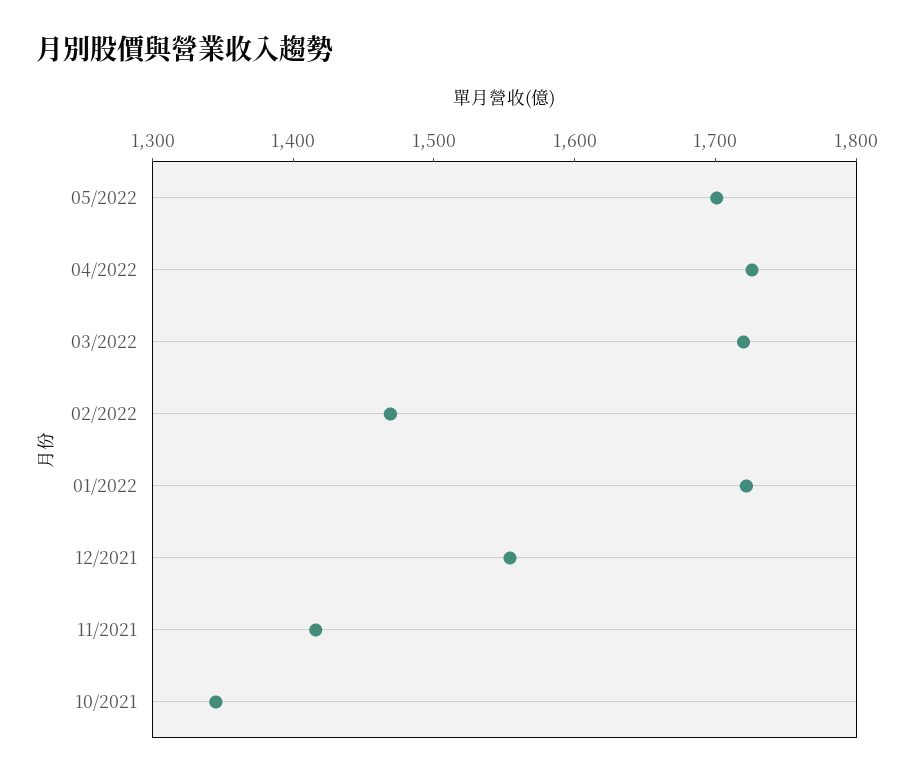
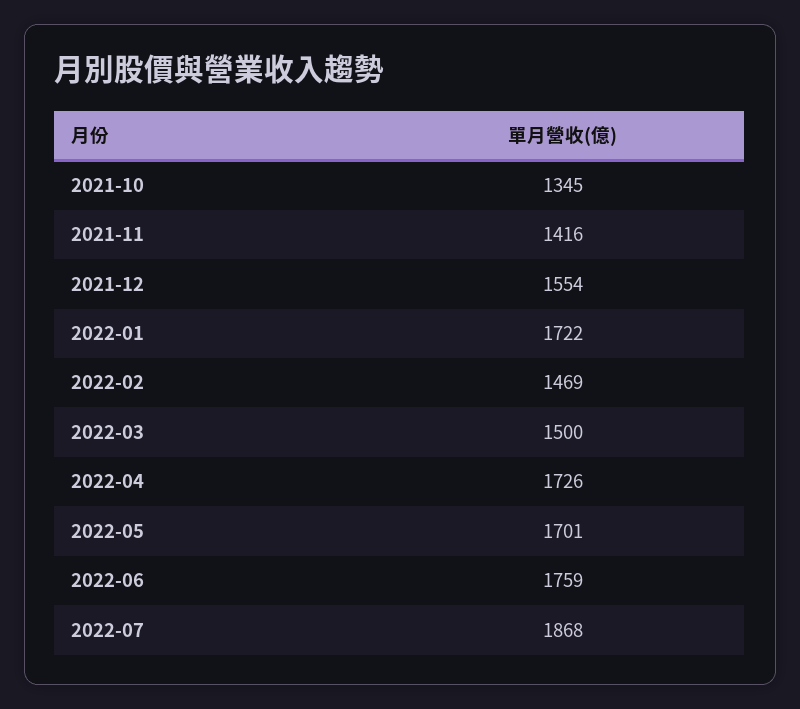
03/2022: 1720 -> 1500
2022-06: none -> 1759
2022-07: none -> 1868

